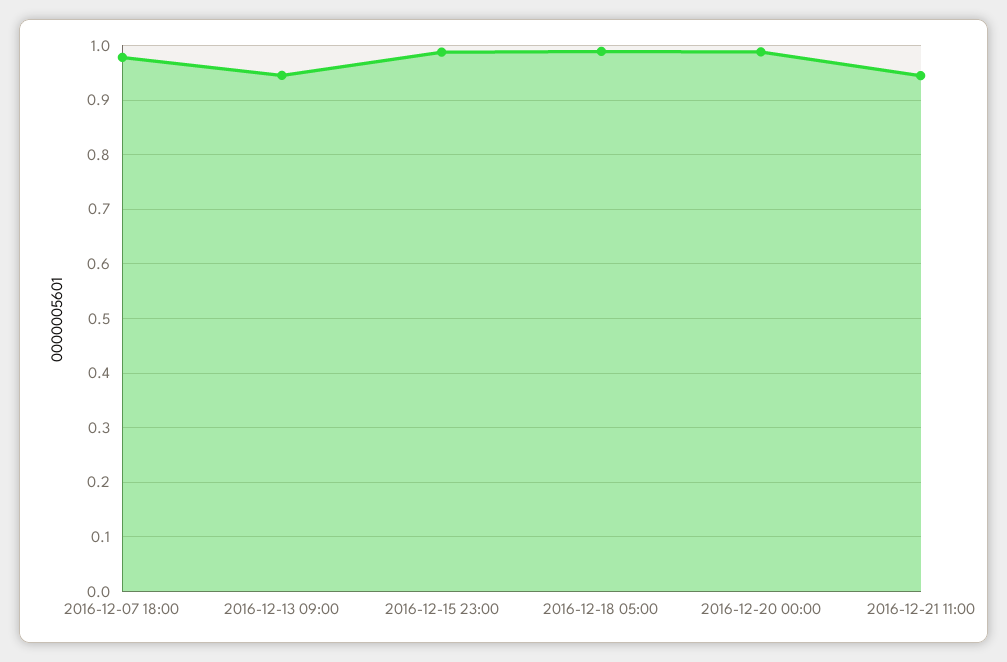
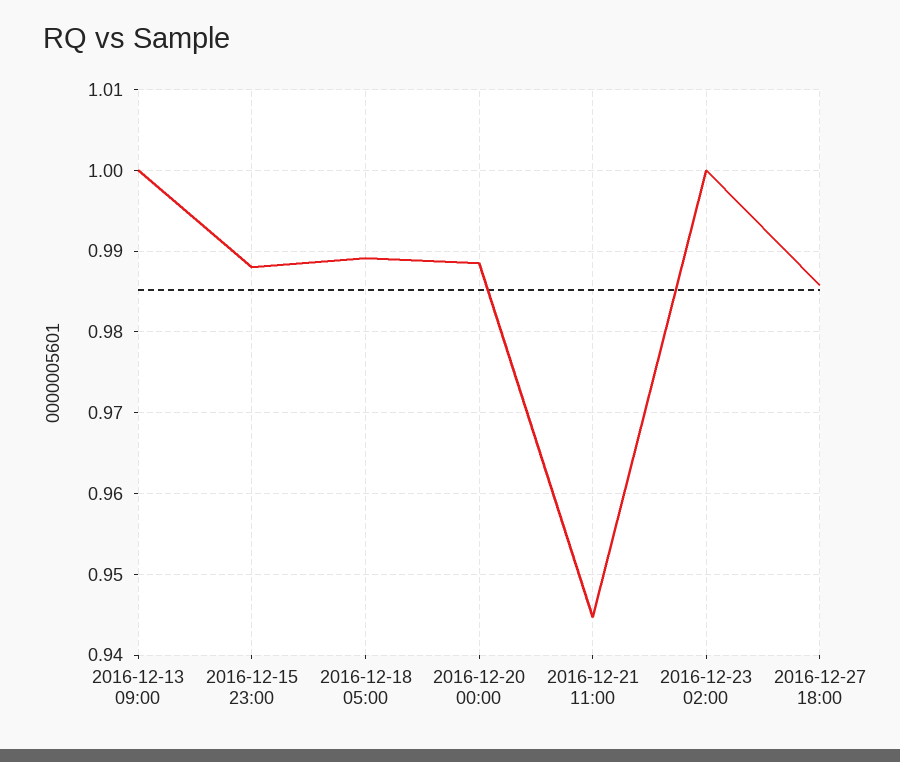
2016-12-07 18:00: 0.98 -> none
2016-12-13 09:00: 0.94 -> 1
2016-12-23 02:00: none -> 1
2016-12-27 18:00: none -> 0.986

